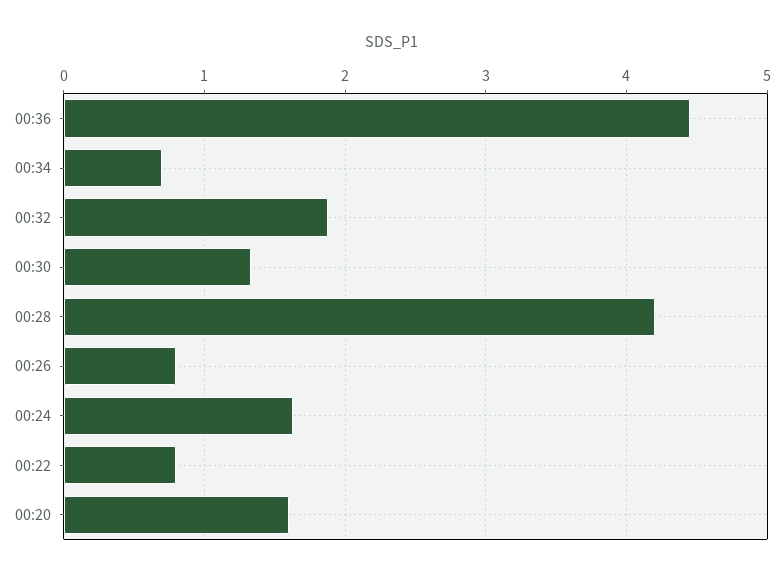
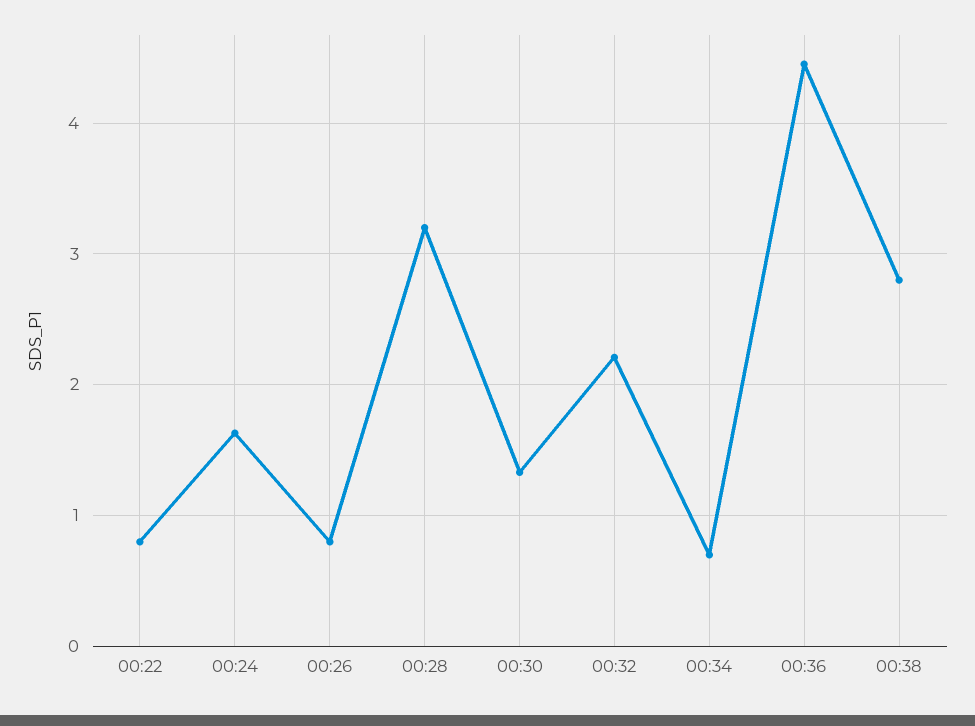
00:32: 1.9 -> 2.2
00:28: 4.2 -> 3.2
00:20: 1.6 -> none
00:38: none -> 2.8

